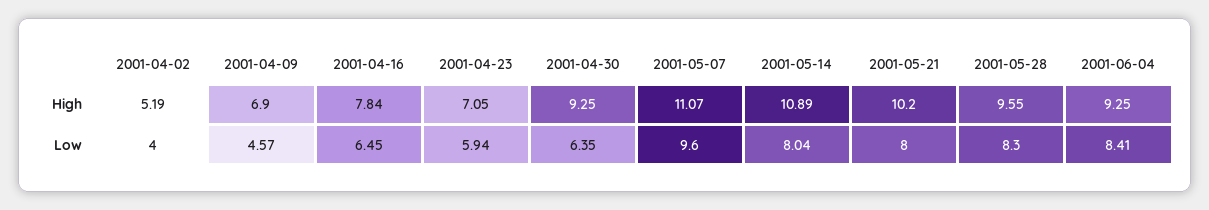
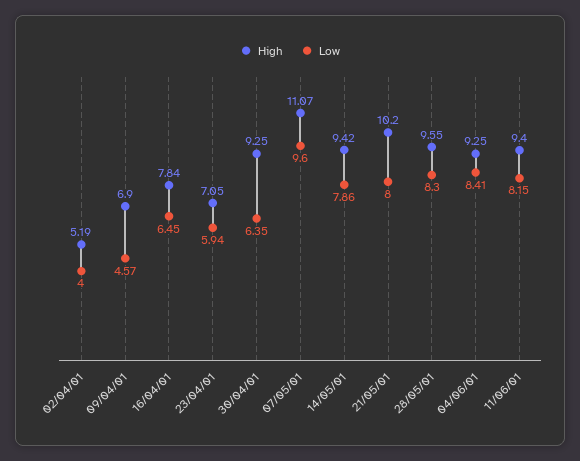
High, 2001-05-14: 10.89 -> 9.42
Low, 2001-05-14: 8.04 -> 7.86
High, 11/06/01: none -> 9.4
Low, 11/06/01: none -> 8.15

